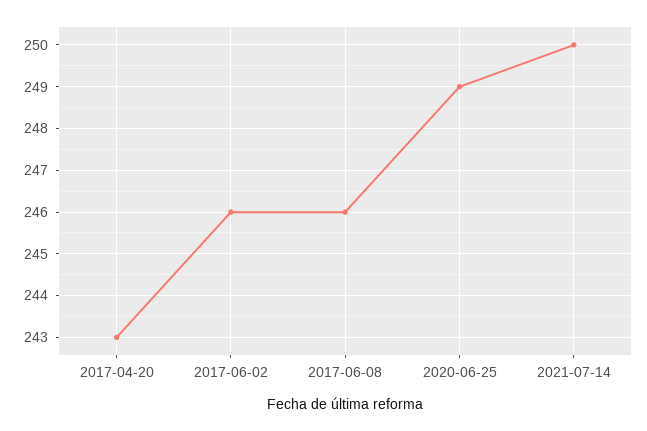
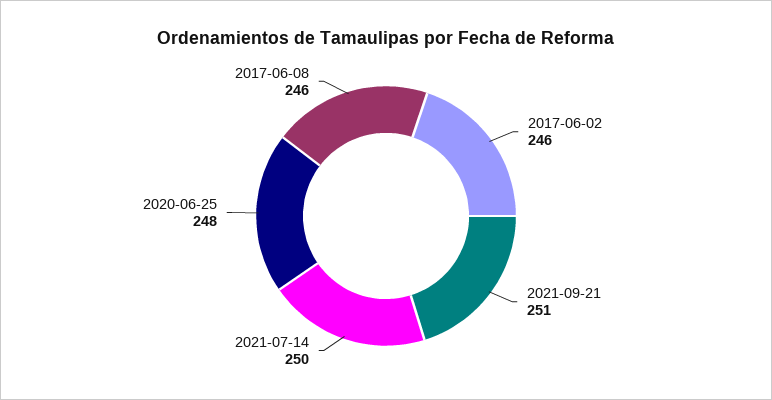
2017-04-20: 243 -> none
2020-06-25: 249 -> 248
2021-09-21: none -> 251

